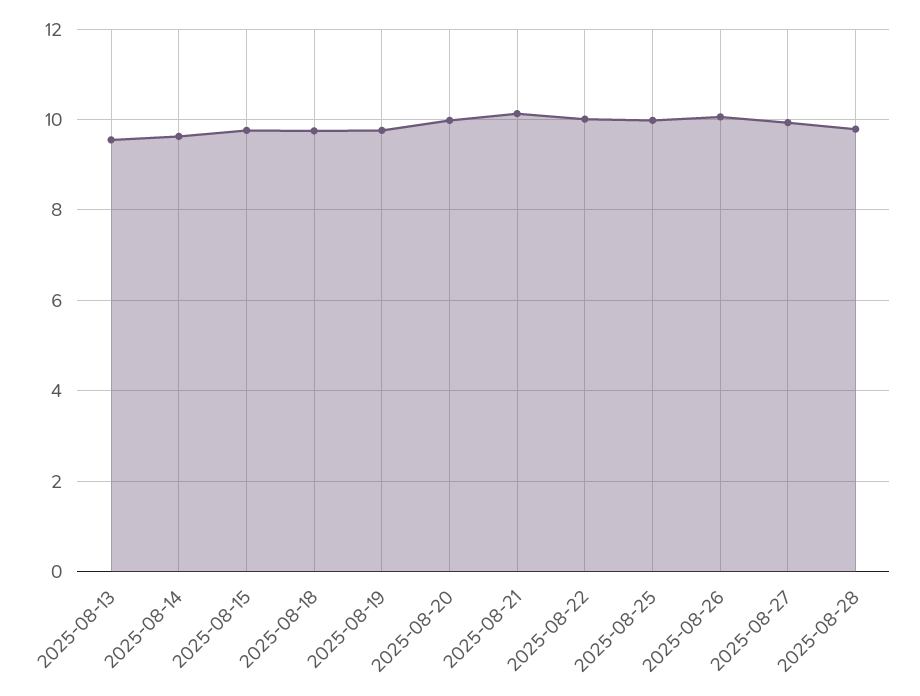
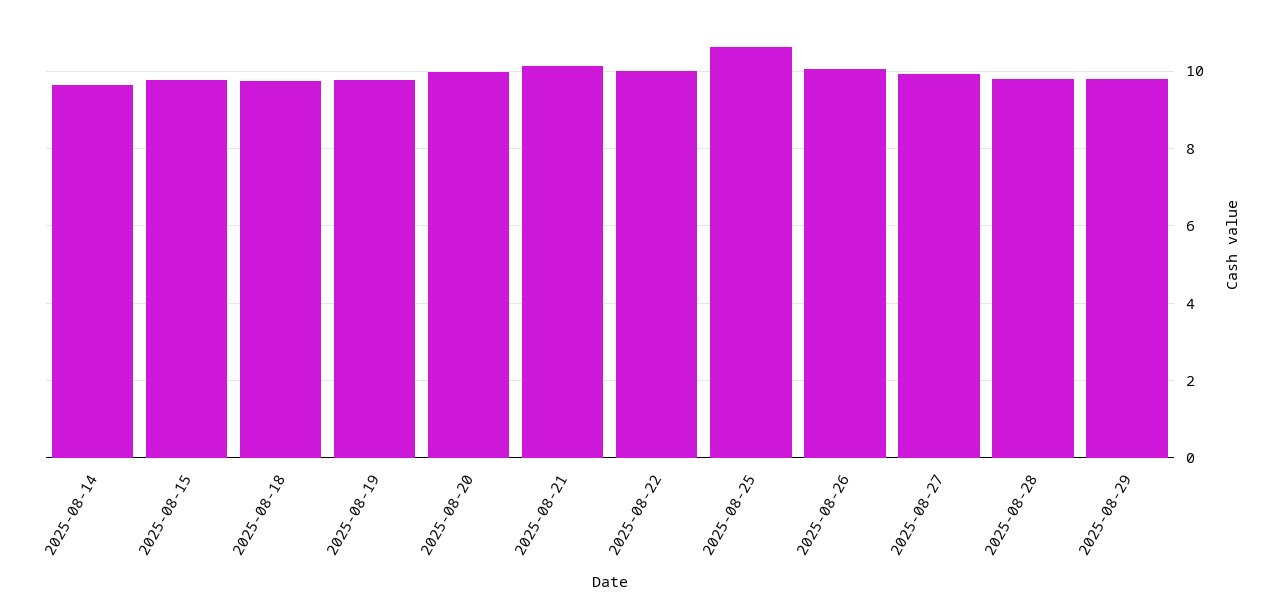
2025-08-13: 9.6 -> none
2025-08-25: 10 -> 10.6
2025-08-29: none -> 9.8

